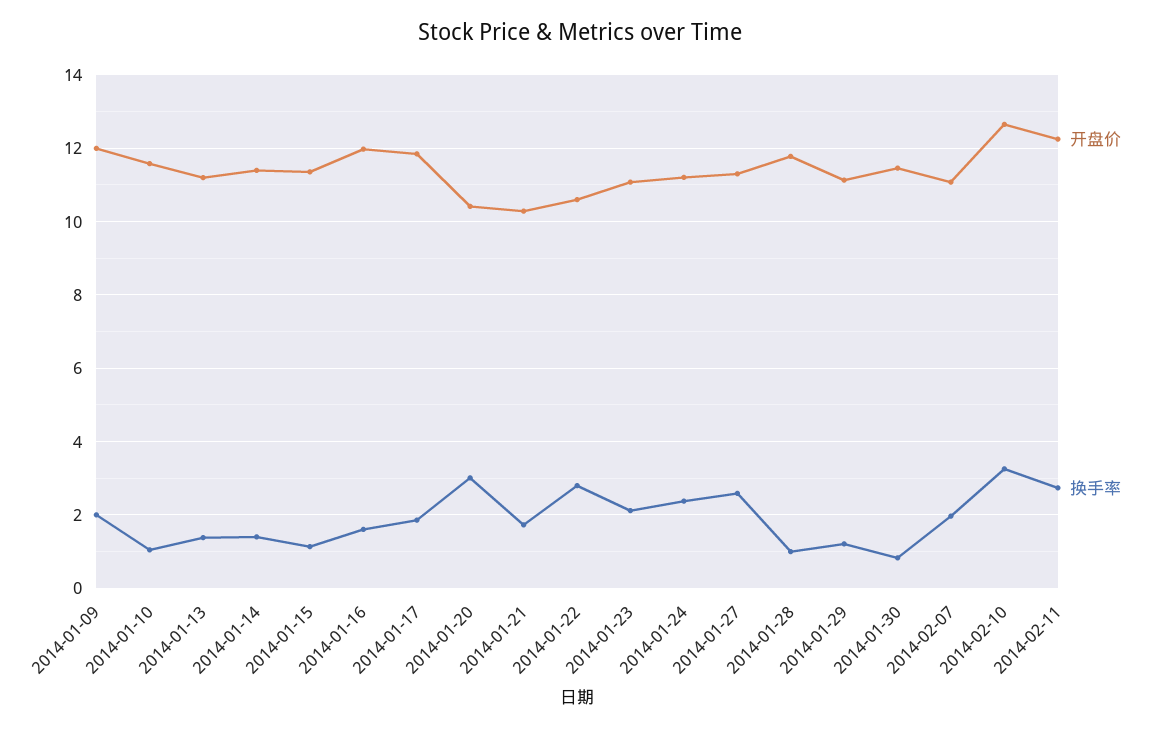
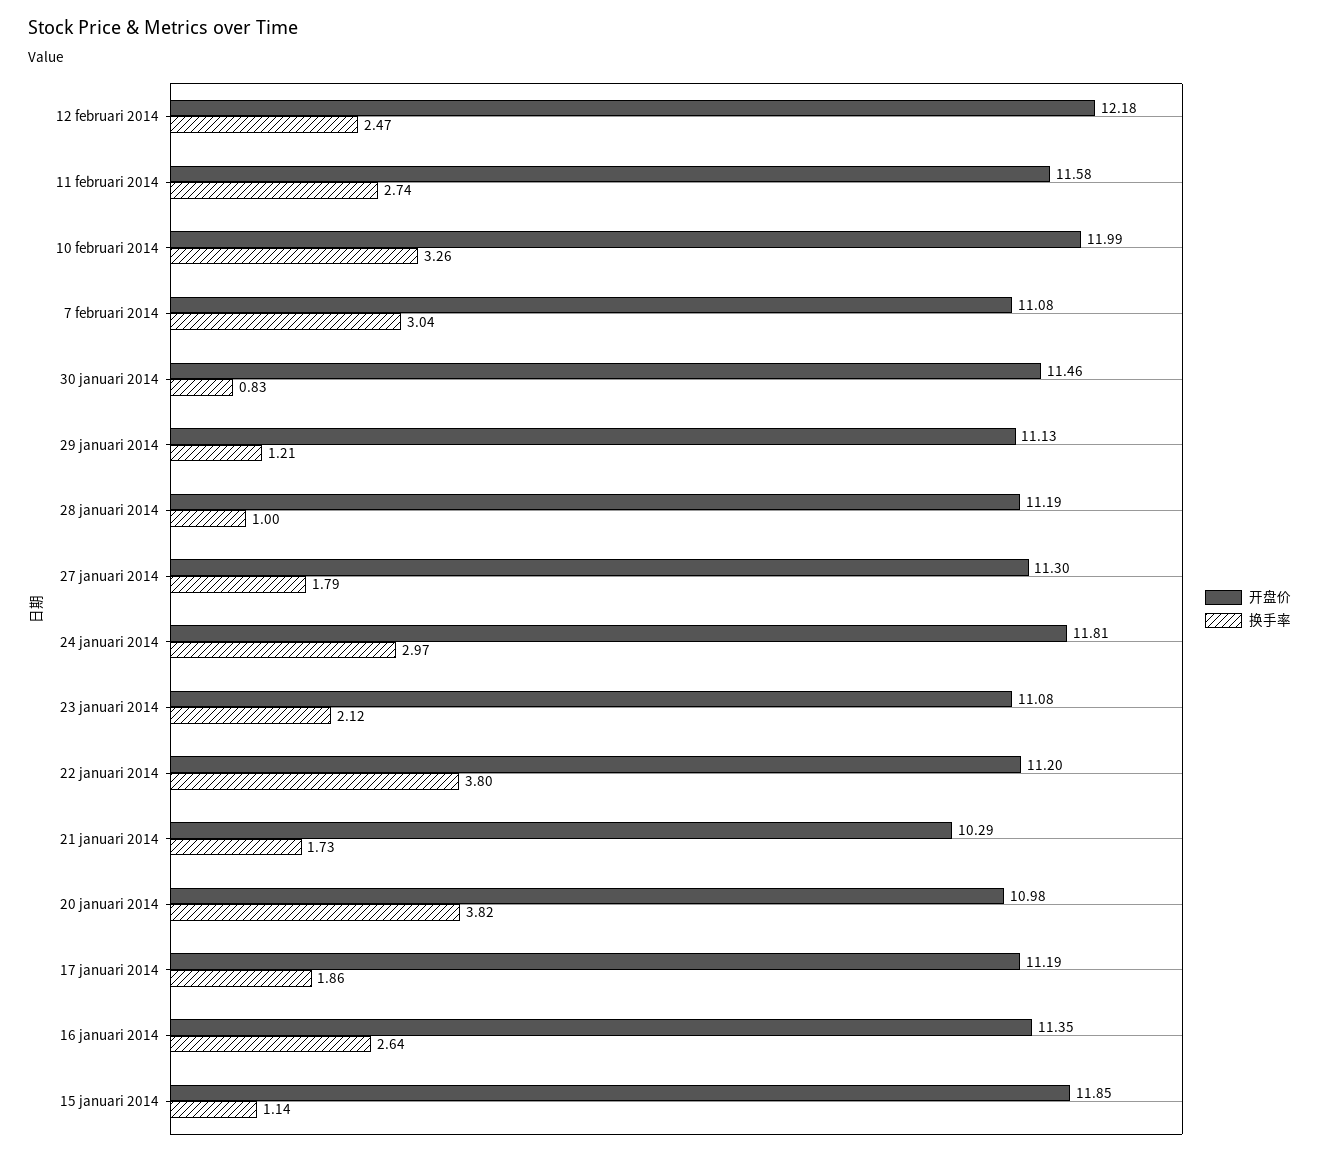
开盘价, 2014-01-09: 12 -> none
换手率, 2014-01-09: 2 -> none
开盘价, 2014-01-10: 11.6 -> none
换手率, 2014-01-10: 1 -> none
开盘价, 2014-01-13: 11.2 -> none
换手率, 2014-01-13: 1.4 -> none
开盘价, 2014-01-14: 11.4 -> none
换手率, 2014-01-14: 1.4 -> none
开盘价, 2014-01-15: 11.4 -> 11.85
开盘价, 2014-01-16: 12 -> 11.35
换手率, 2014-01-16: 1.6 -> 2.64
开盘价, 2014-01-17: 11.8 -> 11.19
开盘价, 2014-01-20: 10.4 -> 10.98
换手率, 2014-01-20: 3 -> 3.82
开盘价, 2014-01-22: 10.6 -> 11.2
换手率, 2014-01-22: 2.8 -> 3.8
开盘价, 2014-01-24: 11.2 -> 11.81
换手率, 2014-01-24: 2.4 -> 2.97
换手率, 2014-01-27: 2.6 -> 1.79
开盘价, 2014-01-28: 11.8 -> 11.19
换手率, 2014-02-07: 2 -> 3.04
开盘价, 2014-02-10: 12.6 -> 11.99
开盘价, 2014-02-11: 12.2 -> 11.58
开盘价, 12 februari 2014: none -> 12.18
换手率, 12 februari 2014: none -> 2.47

